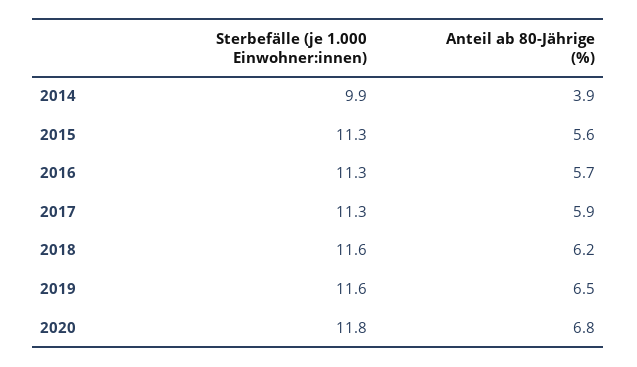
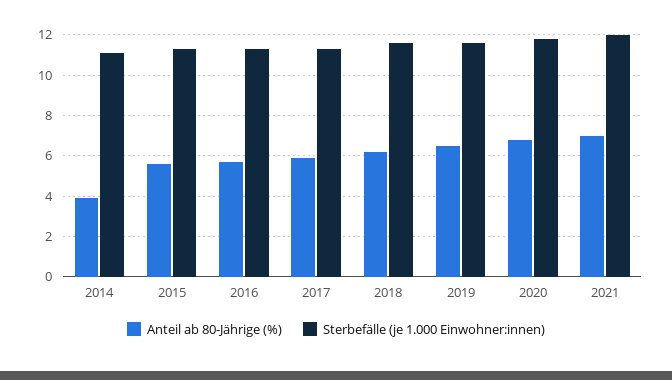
Sterbefälle (je 1.000 Einwohner:innen), 2014: 9.9 -> 11
Anteil ab 80-Jährige (%), 2021: none -> 7
Sterbefälle (je 1.000 Einwohner:innen), 2021: none -> 12

